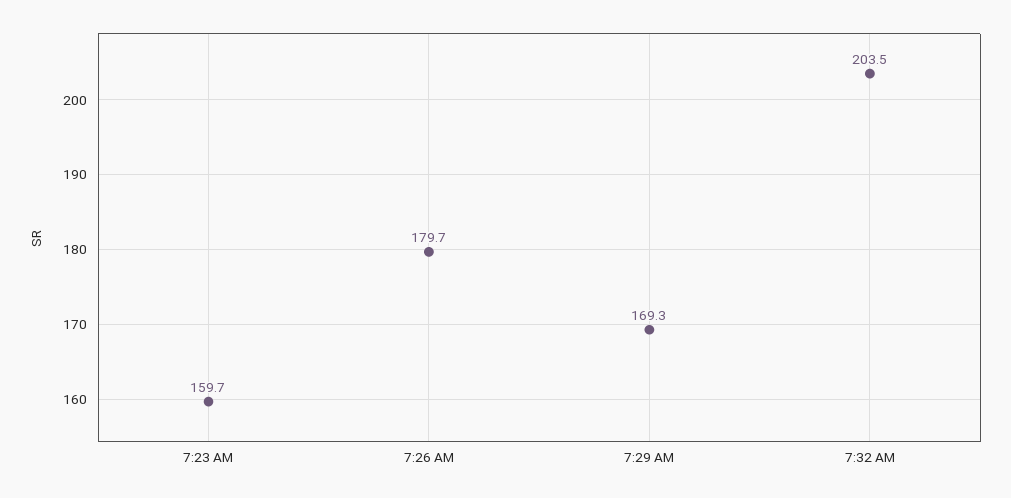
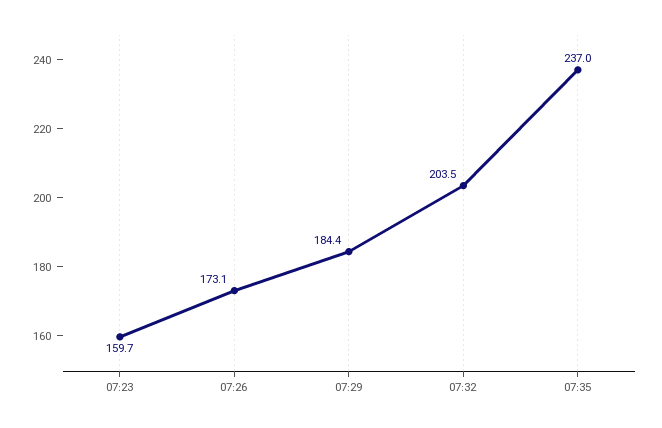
7:26 AM: 179.7 -> 173.1
7:29 AM: 169.3 -> 184.4
07:35: none -> 237

